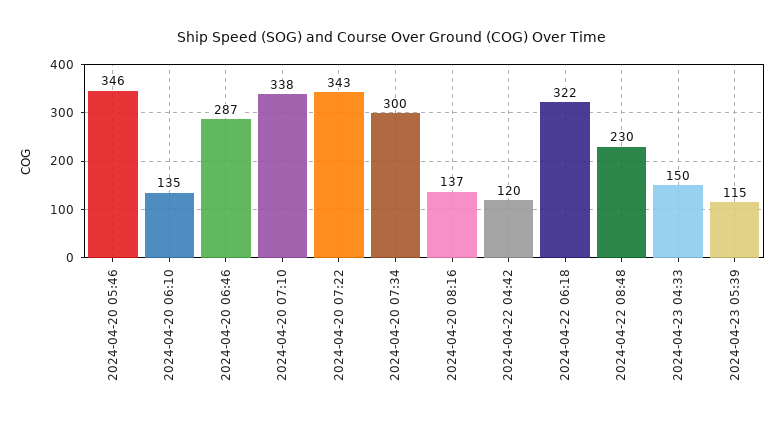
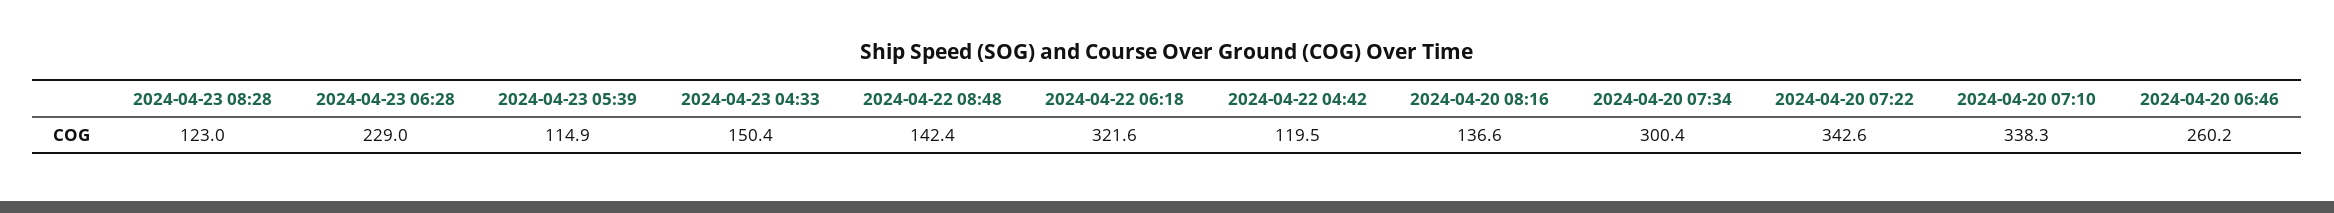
2024-04-20 05:46: 346 -> none
2024-04-20 06:10: 135 -> none
2024-04-20 06:46: 287 -> 260.2
2024-04-22 08:48: 230 -> 142.4
2024-04-23 08:28: none -> 123
2024-04-23 06:28: none -> 229

